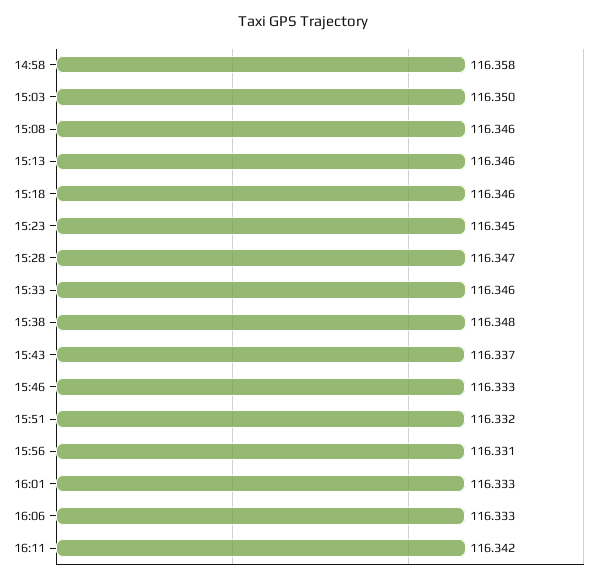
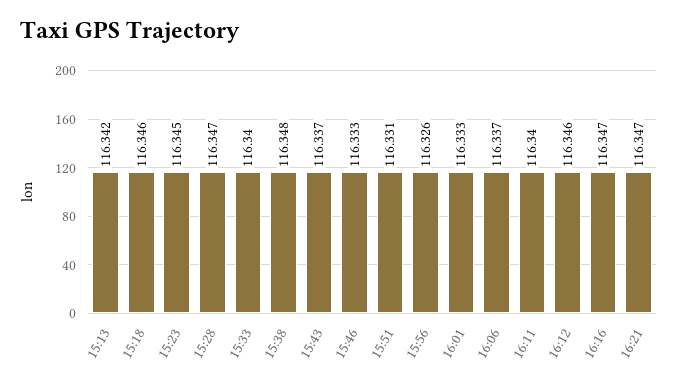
14:58: 116.358 -> none
15:03: 116.35 -> none
15:08: 116.346 -> none
15:13: 116.346 -> 116.342
15:33: 116.346 -> 116.34
15:51: 116.332 -> 116.331
15:56: 116.331 -> 116.326
16:06: 116.333 -> 116.337
16:11: 116.342 -> 116.34
16:12: none -> 116.346
16:16: none -> 116.347
16:21: none -> 116.347

